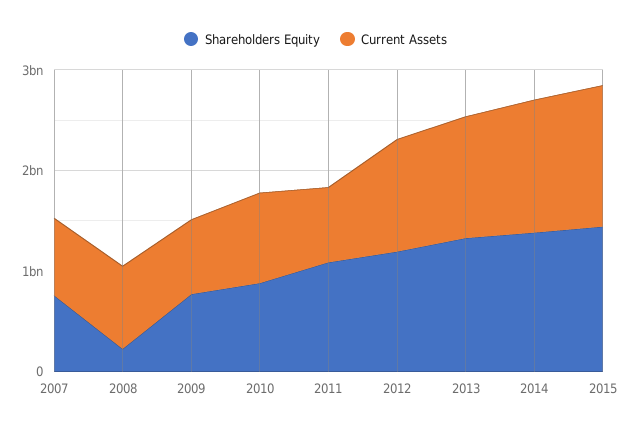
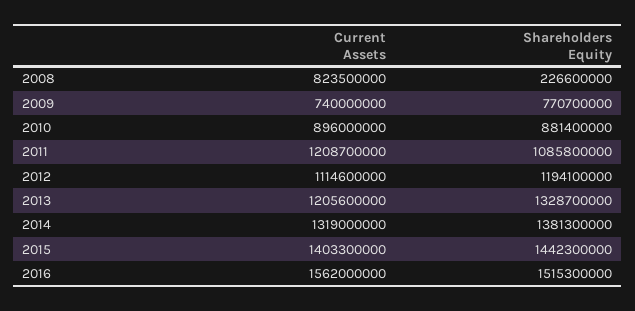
Shareholders Equity, 2007: 800000000 -> none
Current Assets, 2007: 800000000 -> none
Current Assets, 2011: 800000000 -> 1208700000
Current Assets, 2016: none -> 1562000000
Shareholders Equity, 2016: none -> 1515300000

